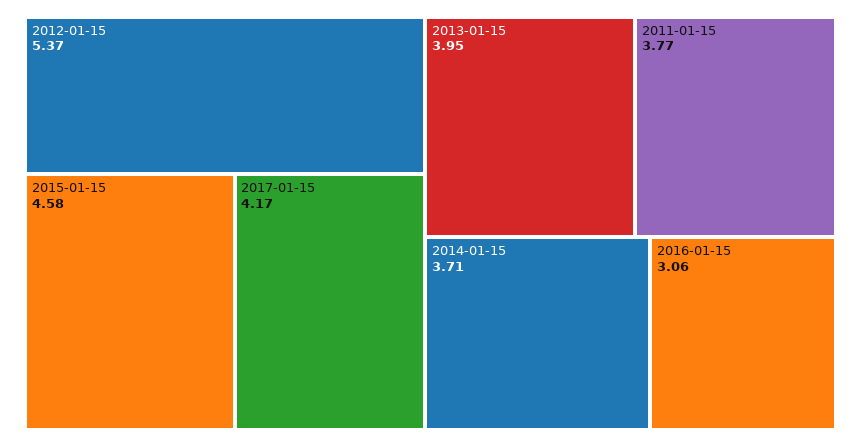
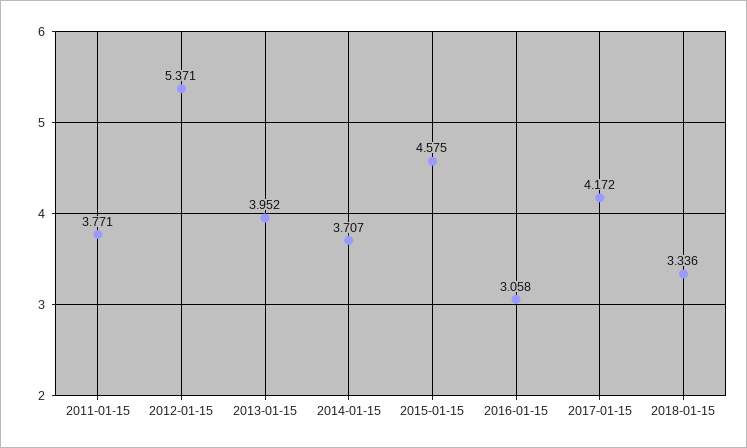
2018-01-15: none -> 3.336

